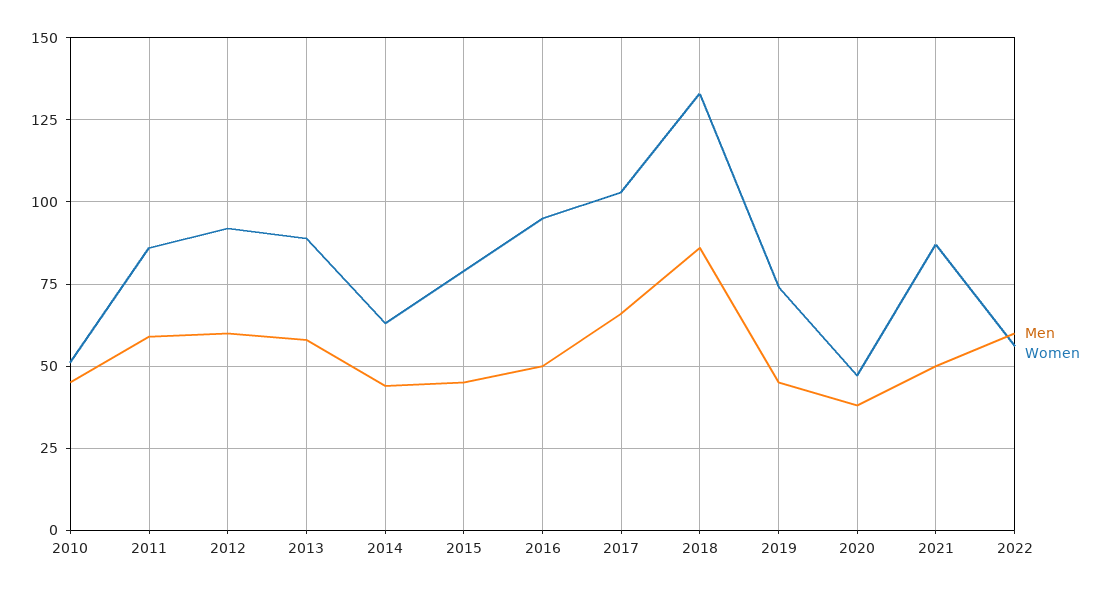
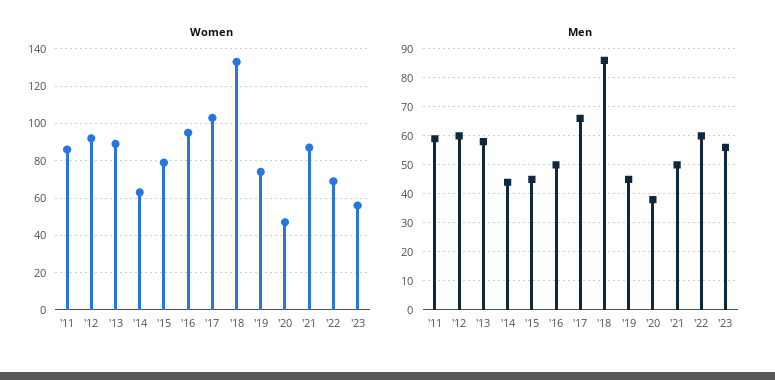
Men, 2010: 45 -> none
Women, 2010: 50 -> none
Women, 2022: 55 -> 70
Women, '23: none -> 55
Men, '23: none -> 55

